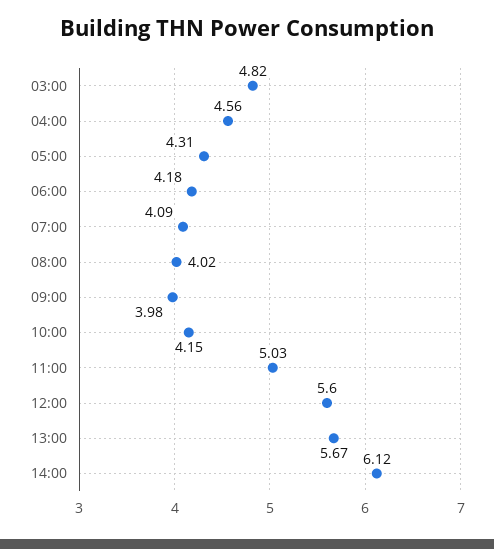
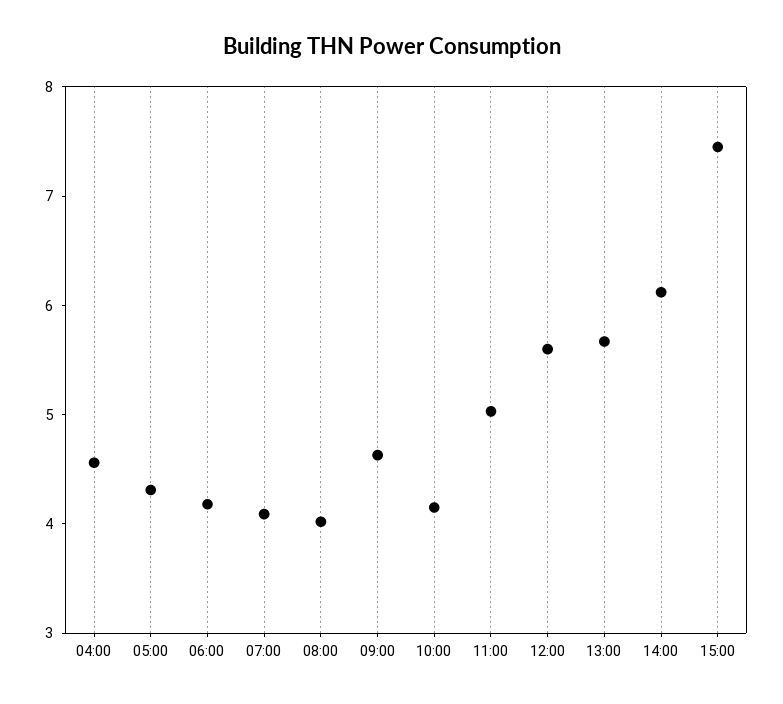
03:00: 4.82 -> none
09:00: 3.98 -> 4.6
15:00: none -> 7.4

